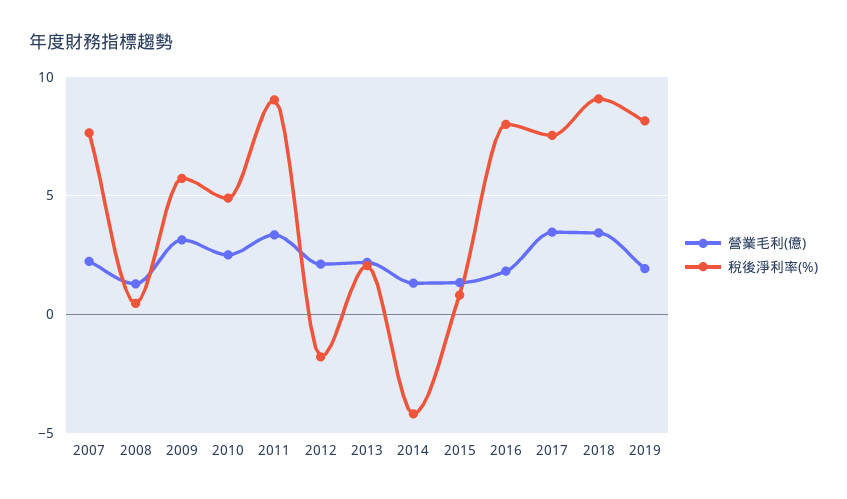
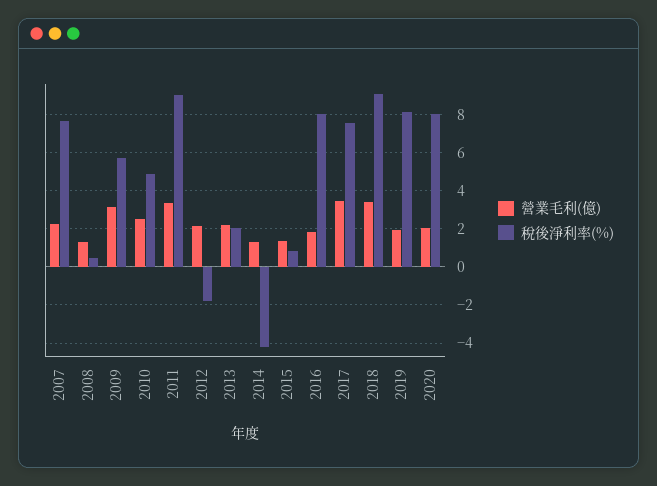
營業毛利(億), 2020: none -> 2
稅後淨利率(%), 2020: none -> 8

